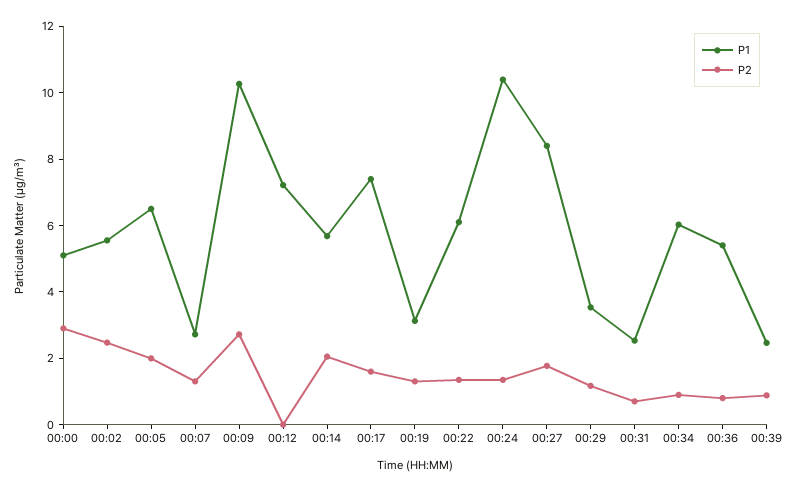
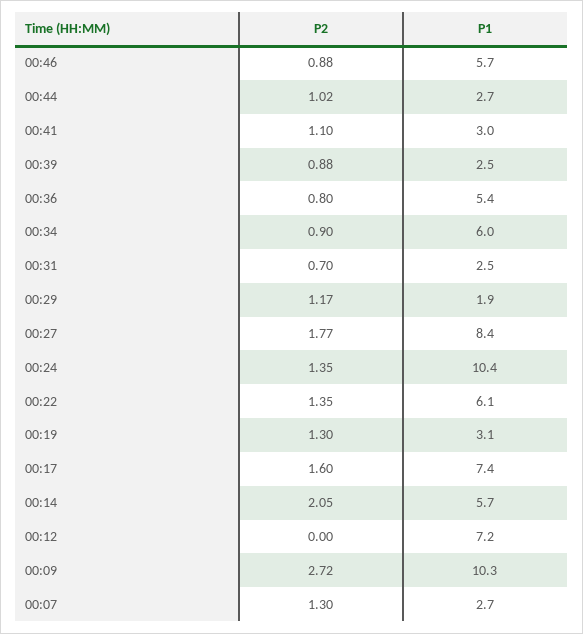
P1, 00:00: 5 -> none
P2, 00:00: 3 -> none
P1, 00:02: 5.5 -> none
P2, 00:02: 2.5 -> none
P1, 00:05: 6.5 -> none
P2, 00:05: 2 -> none
P1, 00:29: 3.5 -> 1.9
P2, 00:46: none -> 0.88
P1, 00:46: none -> 5.7
P2, 00:44: none -> 1.02
P1, 00:44: none -> 2.7
P2, 00:41: none -> 1.1
P1, 00:41: none -> 3

